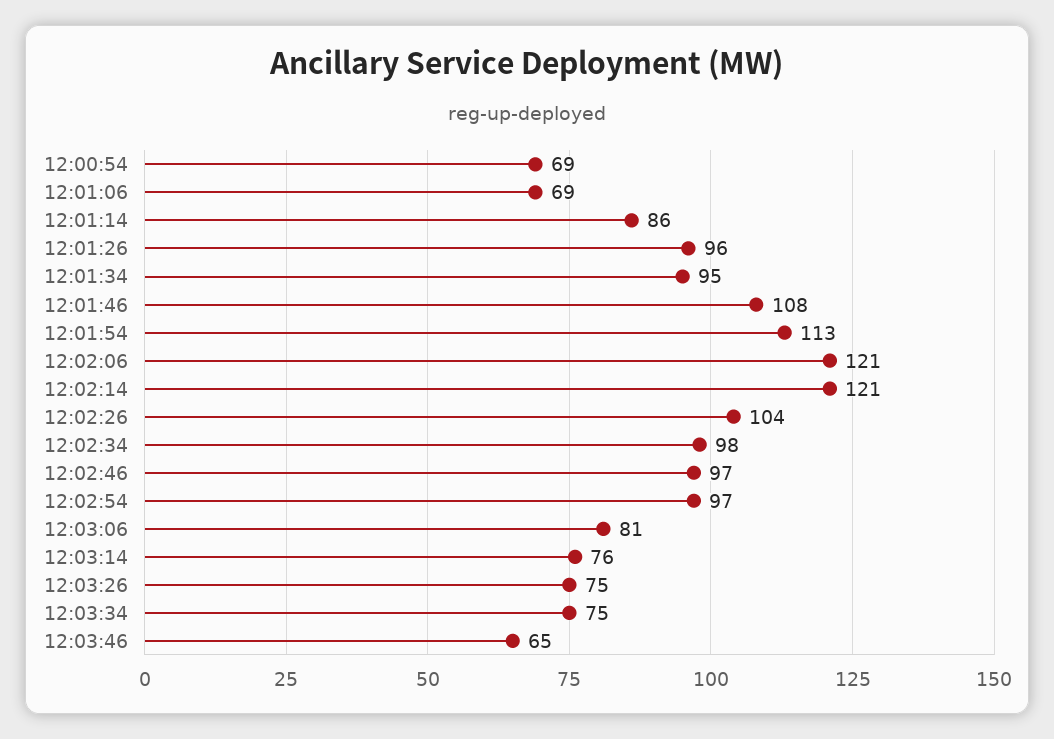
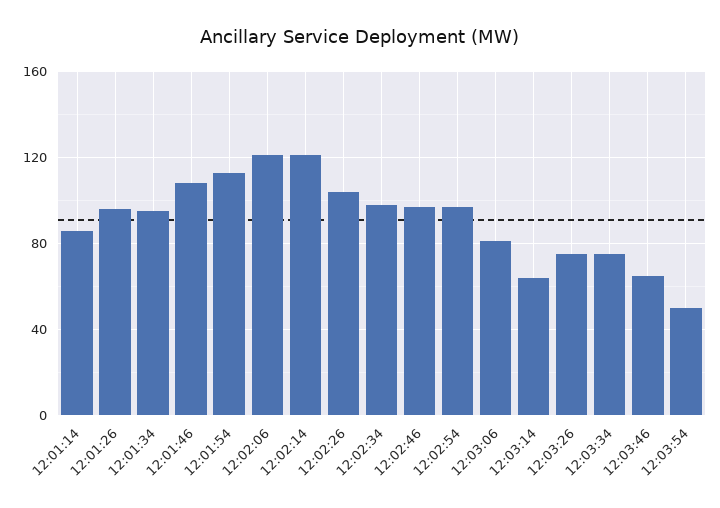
12:00:54: 69 -> none
12:01:06: 69 -> none
12:03:14: 76 -> 65
12:03:54: none -> 50

